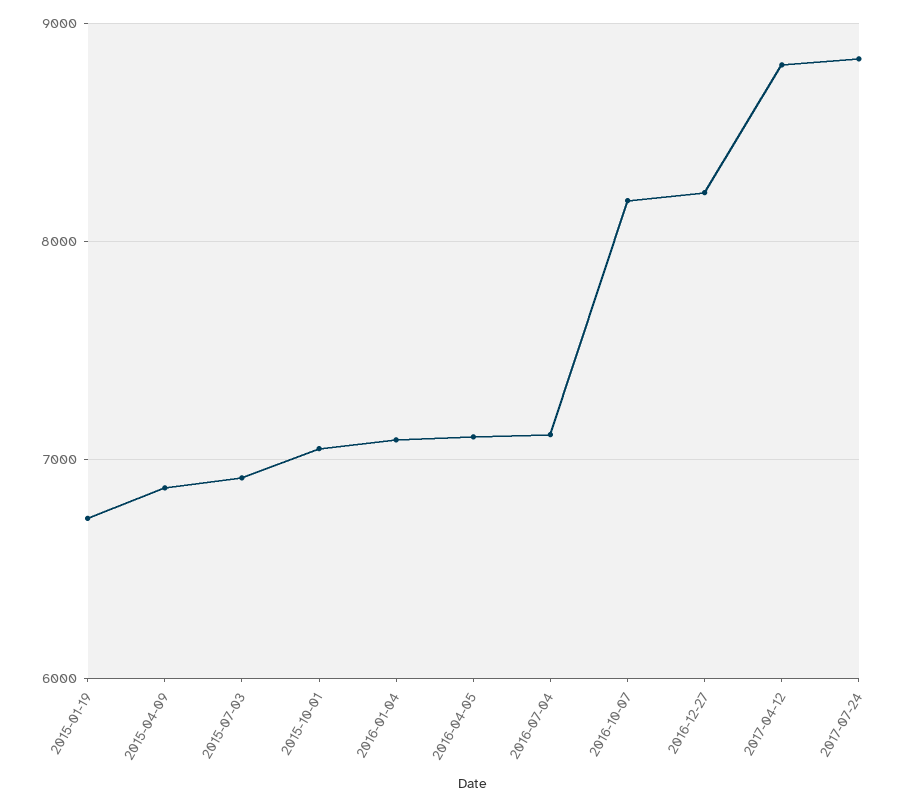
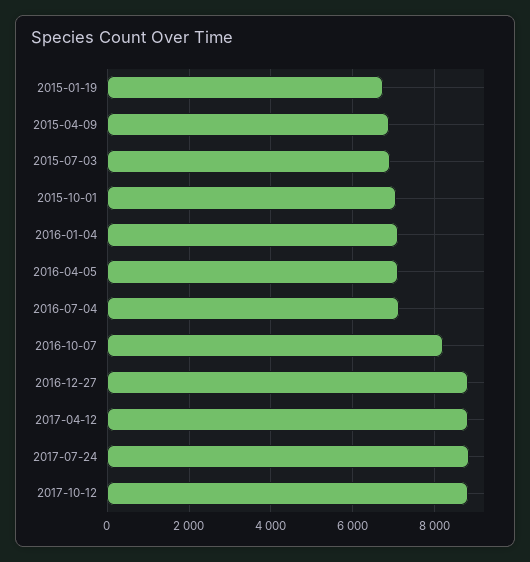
2016-12-27: 8200 -> 8800
2017-10-12: none -> 8800

